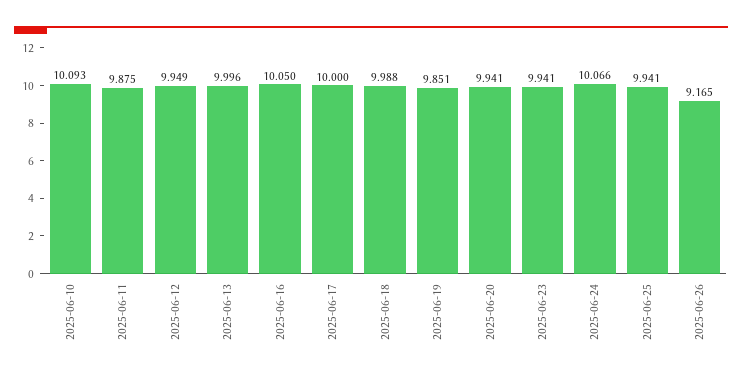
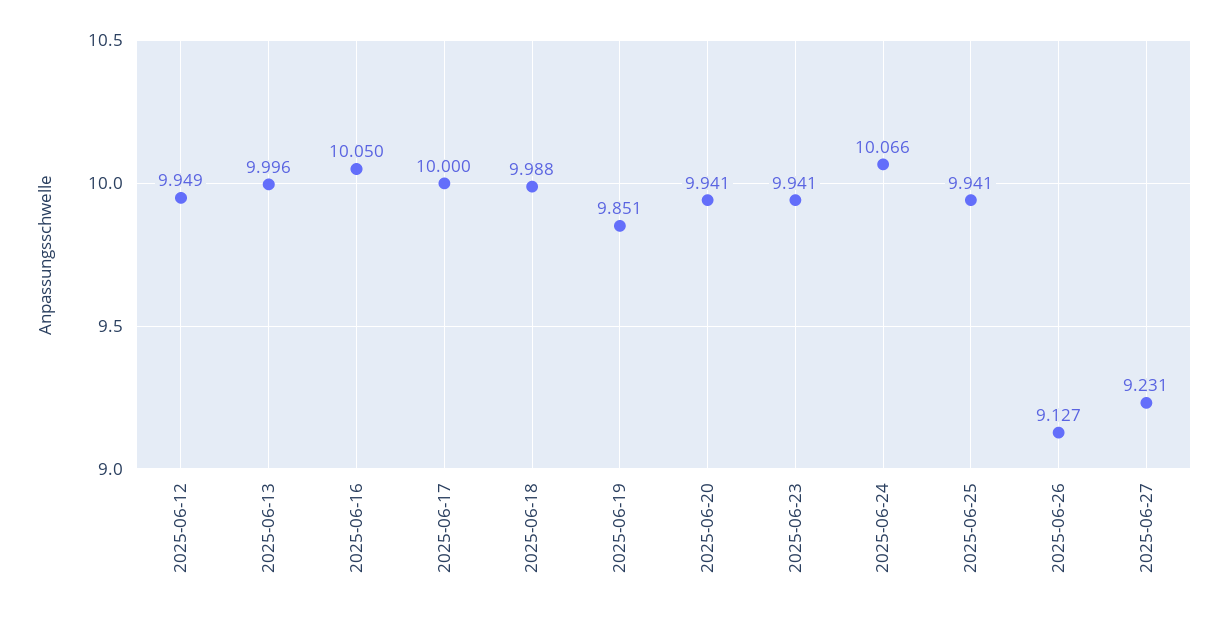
2025-06-10: 10.093 -> none
2025-06-11: 9.875 -> none
2025-06-26: 9.165 -> 9.127
2025-06-27: none -> 9.231

